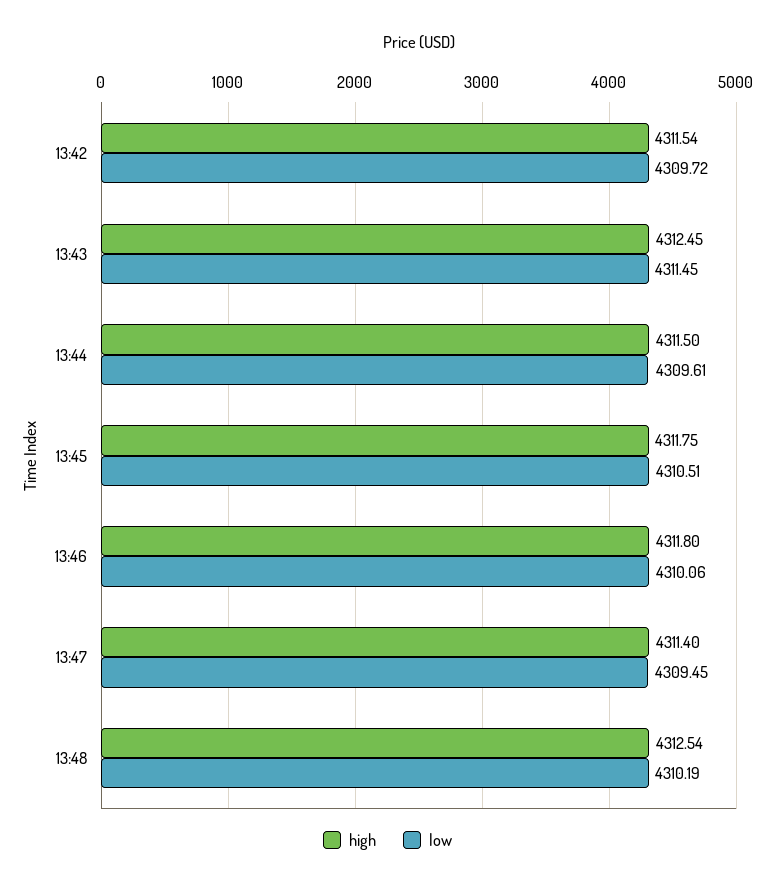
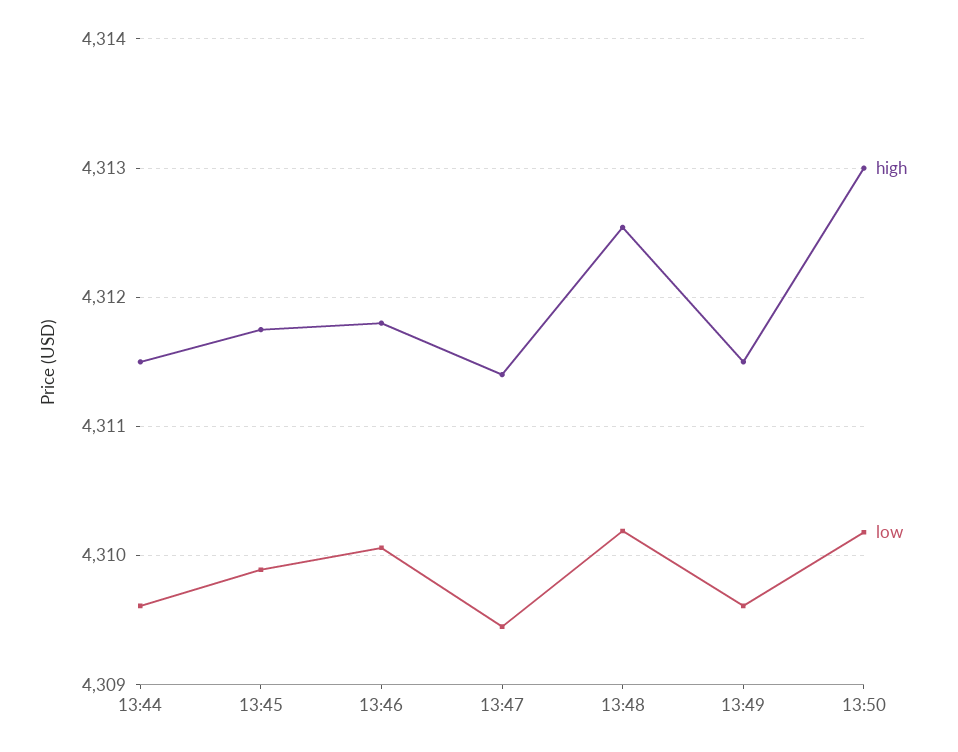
high, 13:42: 4311.54 -> none
low, 13:42: 4309.72 -> none
high, 13:43: 4312.45 -> none
low, 13:43: 4311.45 -> none
low, 13:45: 4310.51 -> 4309.9
high, 13:49: none -> 4311.5
low, 13:49: none -> 4309.6
high, 13:50: none -> 4313
low, 13:50: none -> 4310.2

